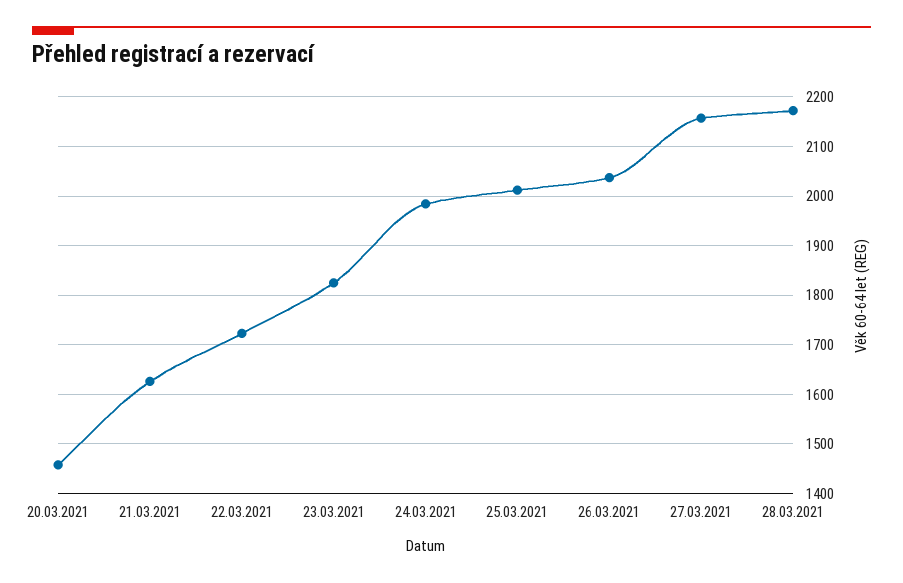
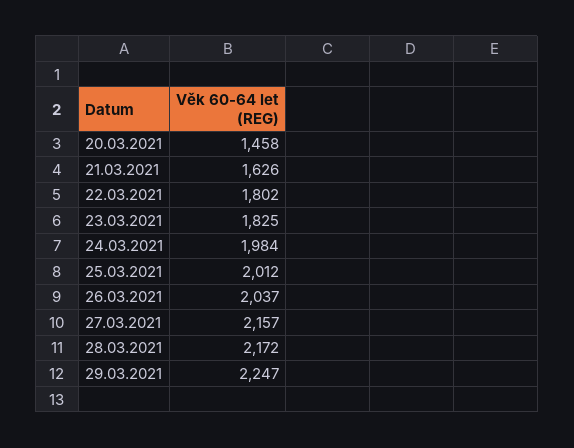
22.03.2021: 1720 -> 1802
29.03.2021: none -> 2247

